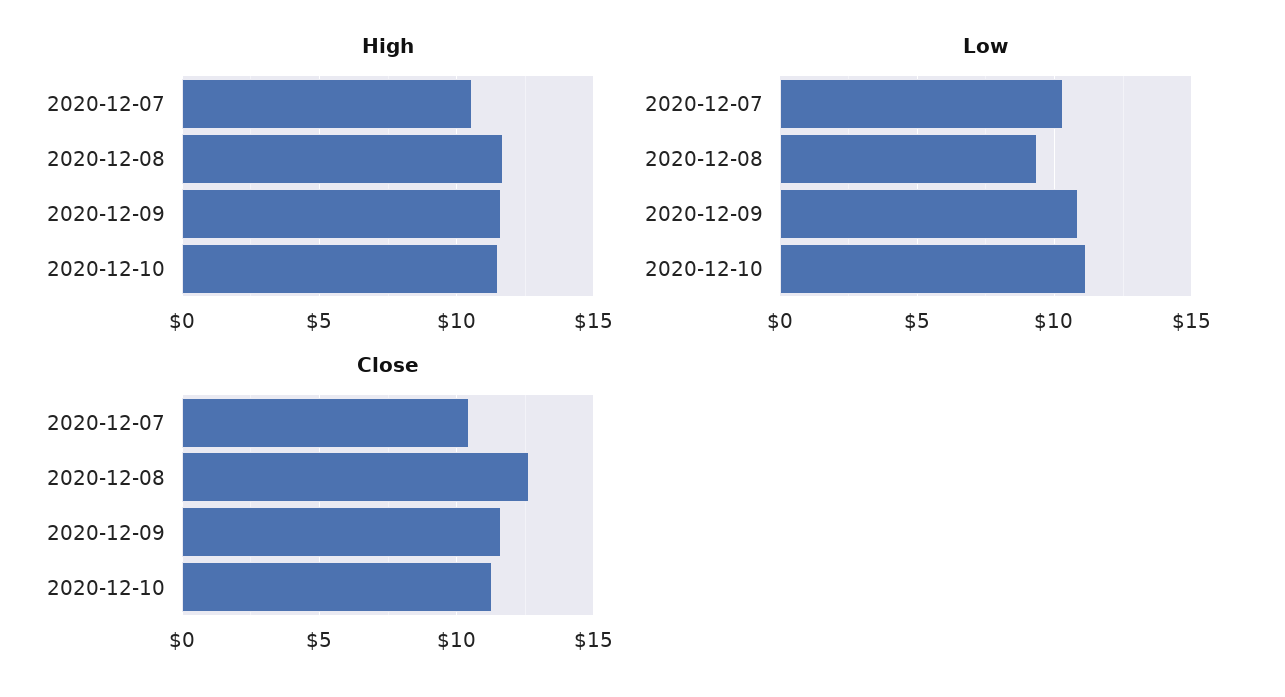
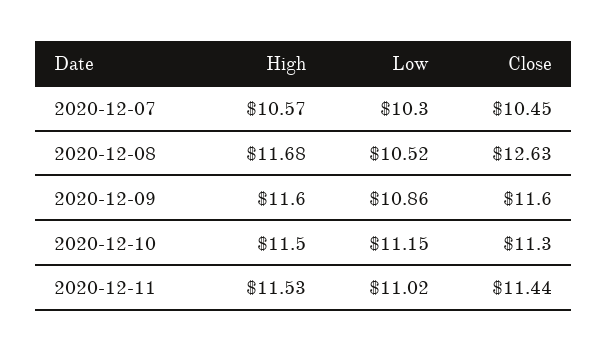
Low, 2020-12-08: 9.5 -> 10.52
High, 2020-12-11: none -> 11.53
Low, 2020-12-11: none -> 11.02
Close, 2020-12-11: none -> 11.44

